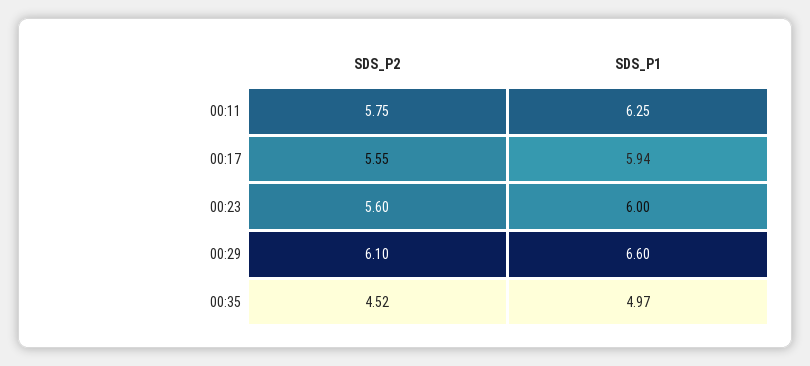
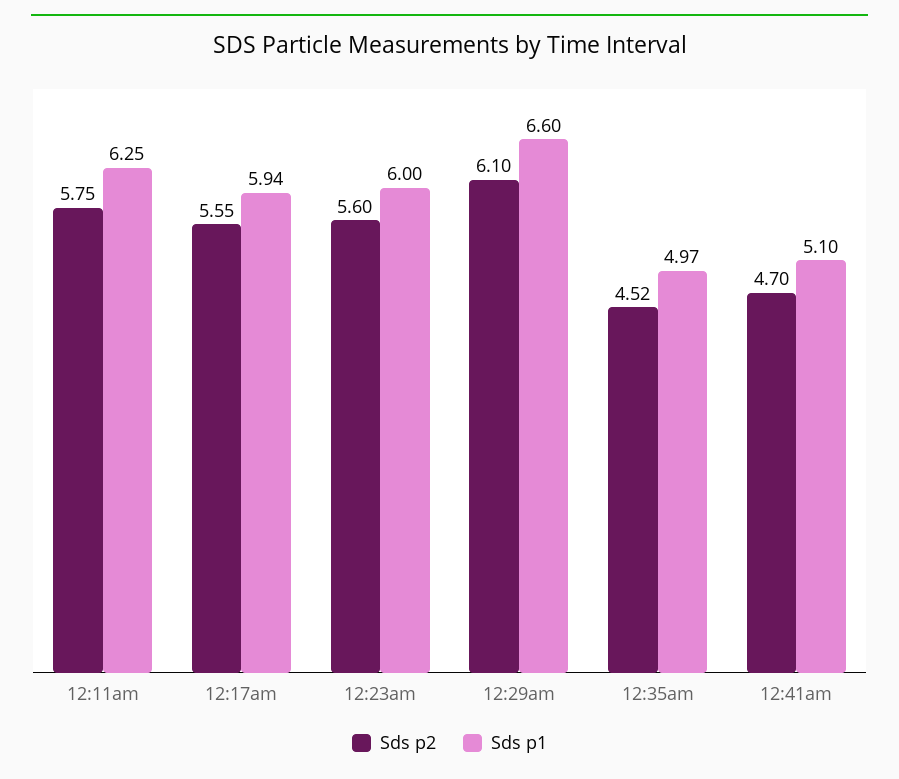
SDS_P2, 12:41am: none -> 4.7
SDS_P1, 12:41am: none -> 5.1

